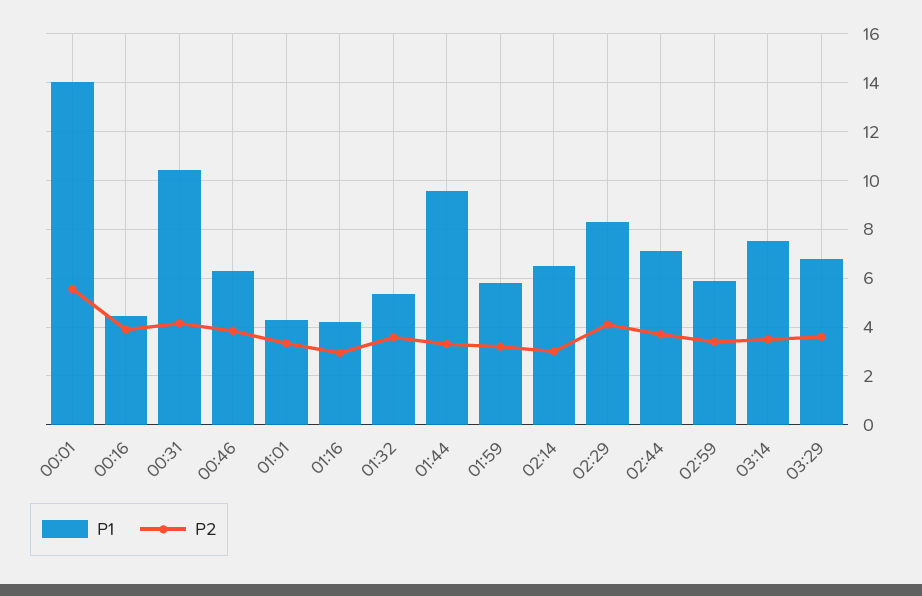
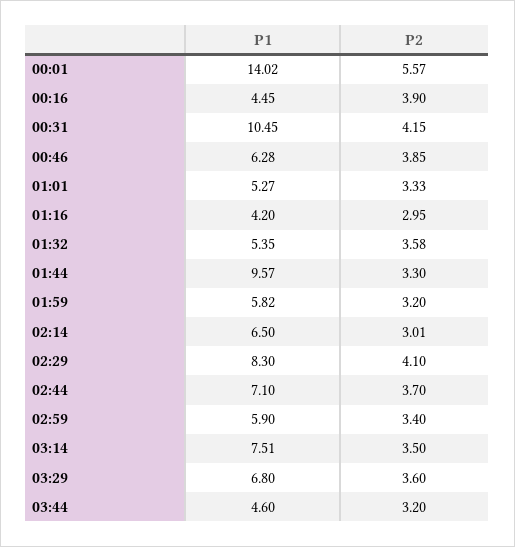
P1, 01:01: 4.25 -> 5.27
P1, 03:44: none -> 4.6
P2, 03:44: none -> 3.2

